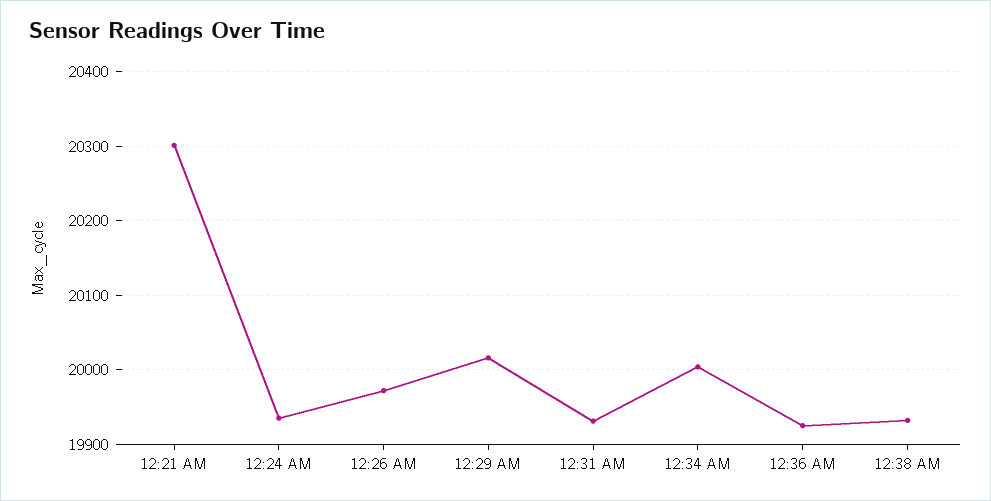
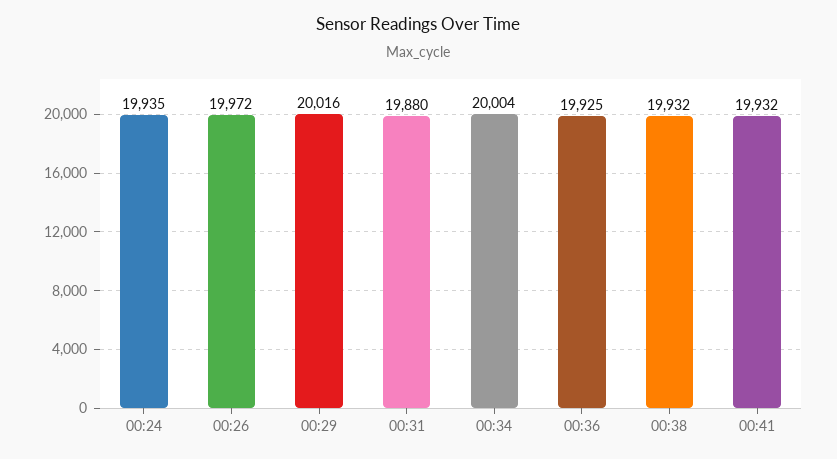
12:21 AM: 20300 -> none
12:31 AM: 19930 -> 19880
00:41: none -> 19932

